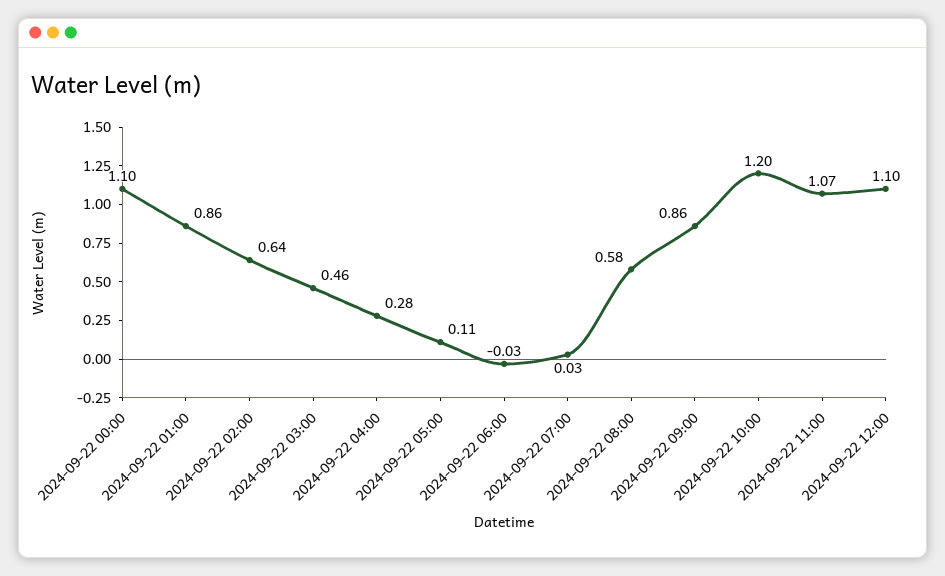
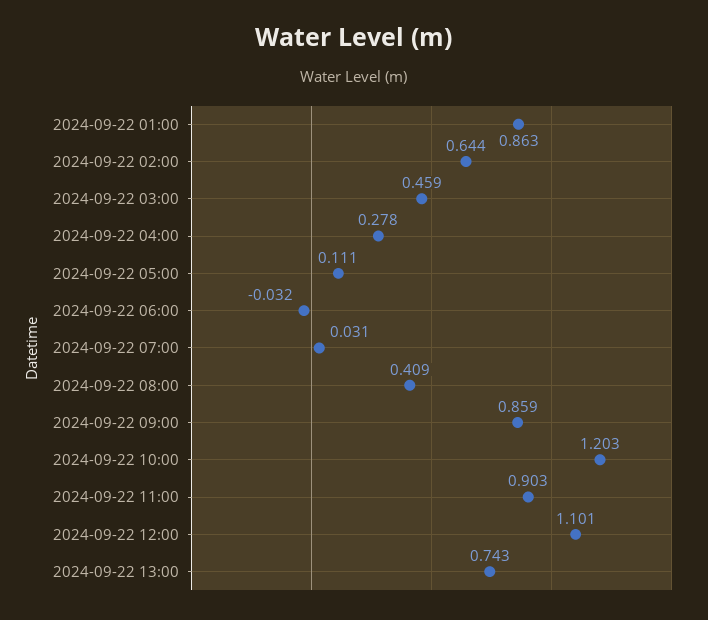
2024-09-22 00:00: 1.1 -> none
2024-09-22 08:00: 0.58 -> 0.409
2024-09-22 11:00: 1.07 -> 0.903
2024-09-22 13:00: none -> 0.743

